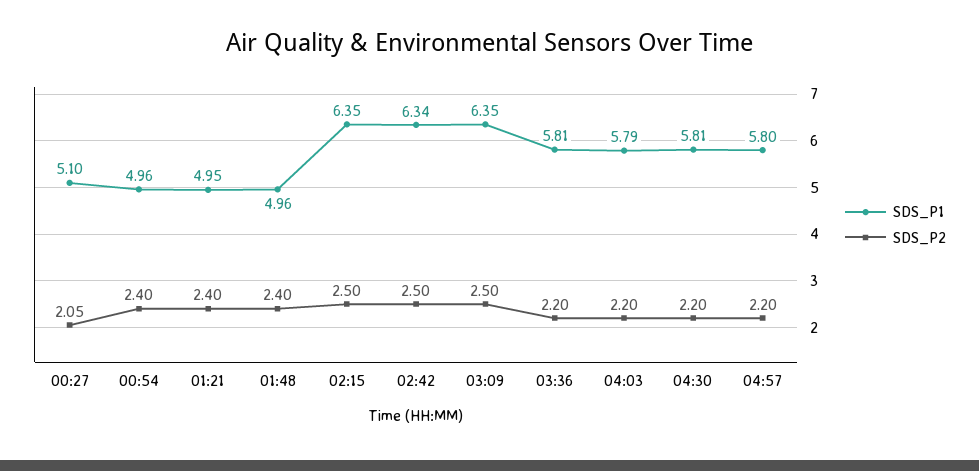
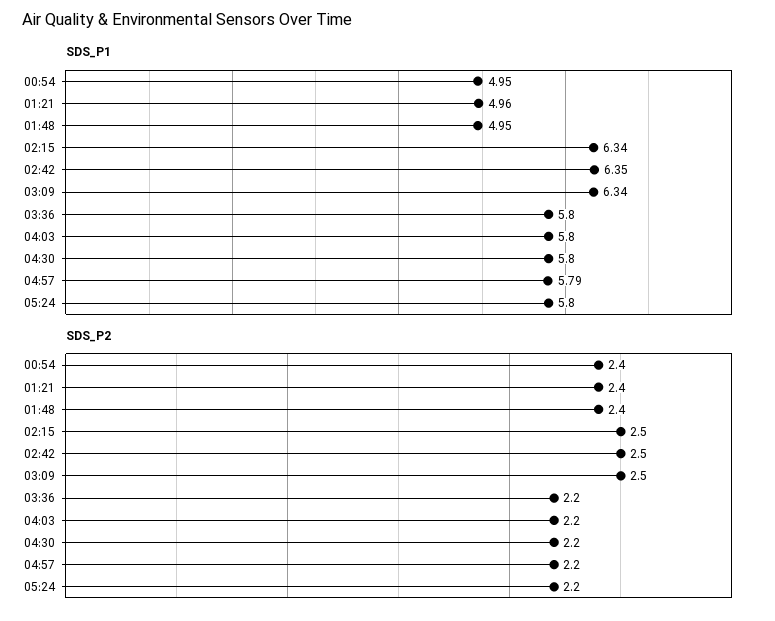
SDS_P1, 00:27: 5.1 -> none
SDS_P2, 00:27: 2.05 -> none
SDS_P1, 00:54: 4.96 -> 4.95
SDS_P1, 01:21: 4.95 -> 4.96
SDS_P1, 01:48: 4.96 -> 4.95
SDS_P1, 02:15: 6.35 -> 6.34
SDS_P1, 02:42: 6.34 -> 6.35
SDS_P1, 03:09: 6.35 -> 6.34
SDS_P1, 03:36: 5.81 -> 5.8
SDS_P1, 04:03: 5.79 -> 5.8
SDS_P1, 04:30: 5.81 -> 5.8
SDS_P1, 04:57: 5.8 -> 5.79
SDS_P1, 05:24: none -> 5.8
SDS_P2, 05:24: none -> 2.2

